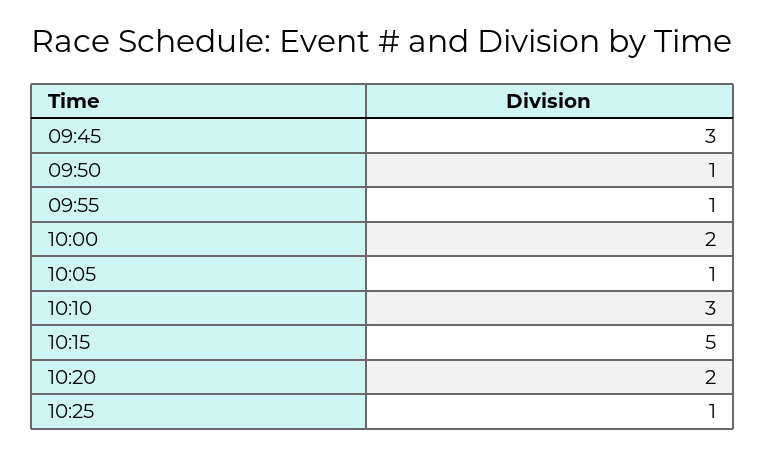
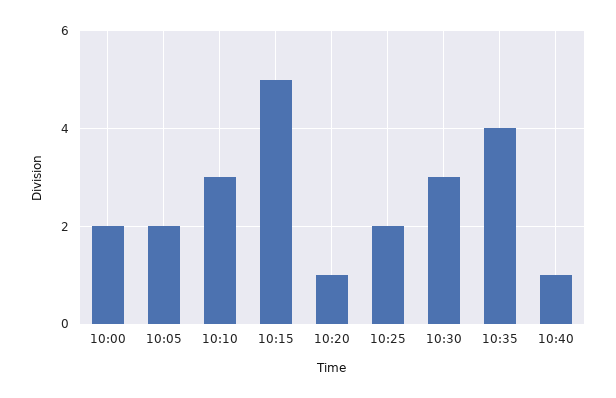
09:45: 3 -> none
09:50: 1 -> none
09:55: 1 -> none
10:05: 1 -> 2
10:20: 2 -> 1
10:25: 1 -> 2
10:30: none -> 3
10:35: none -> 4
10:40: none -> 1

